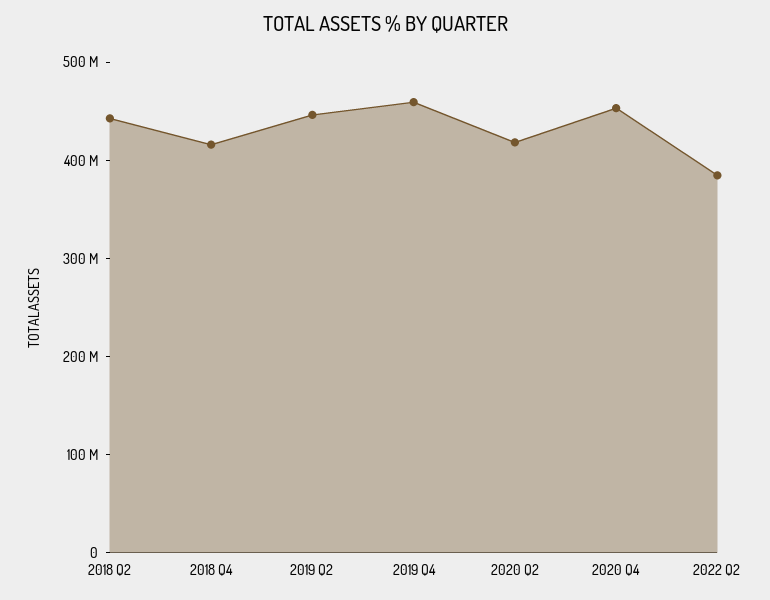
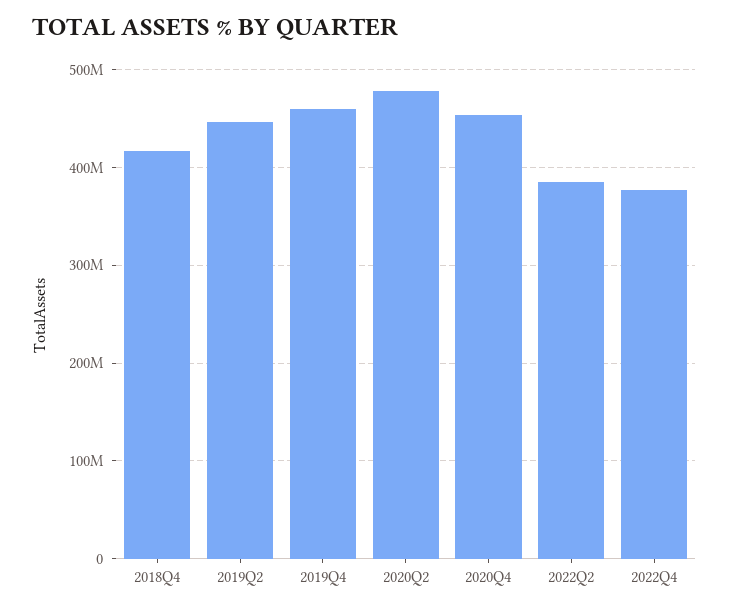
2018 Q2: 440000000 -> none
2020 Q2: 420000000 -> 480000000
2022Q4: none -> 380000000

